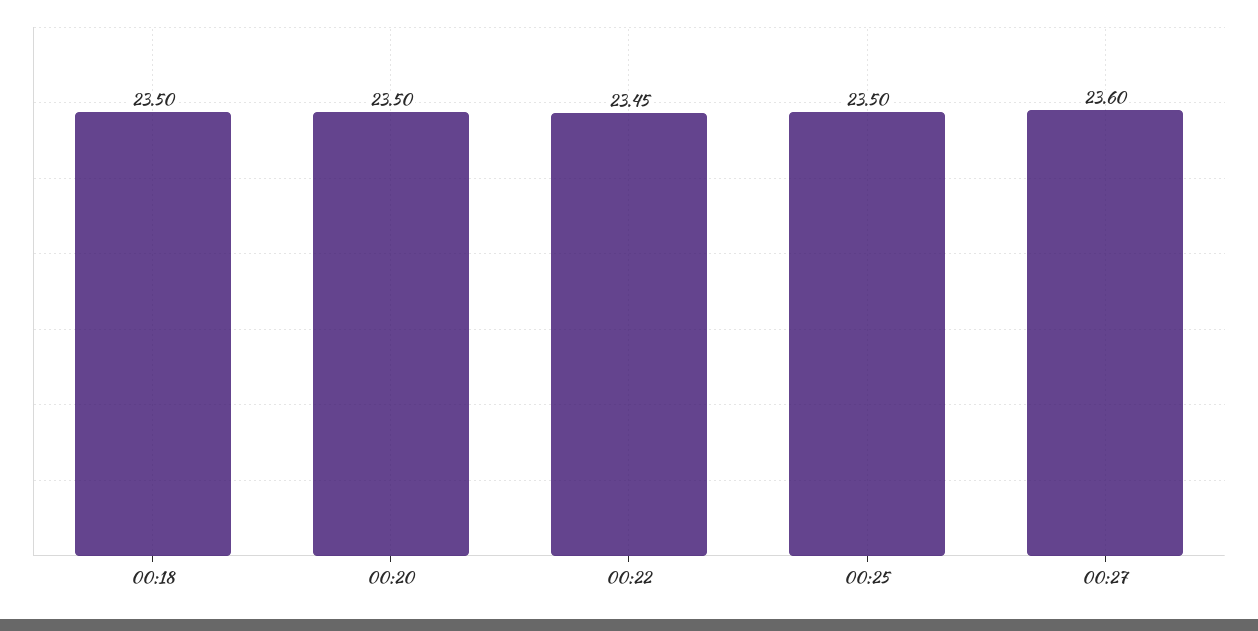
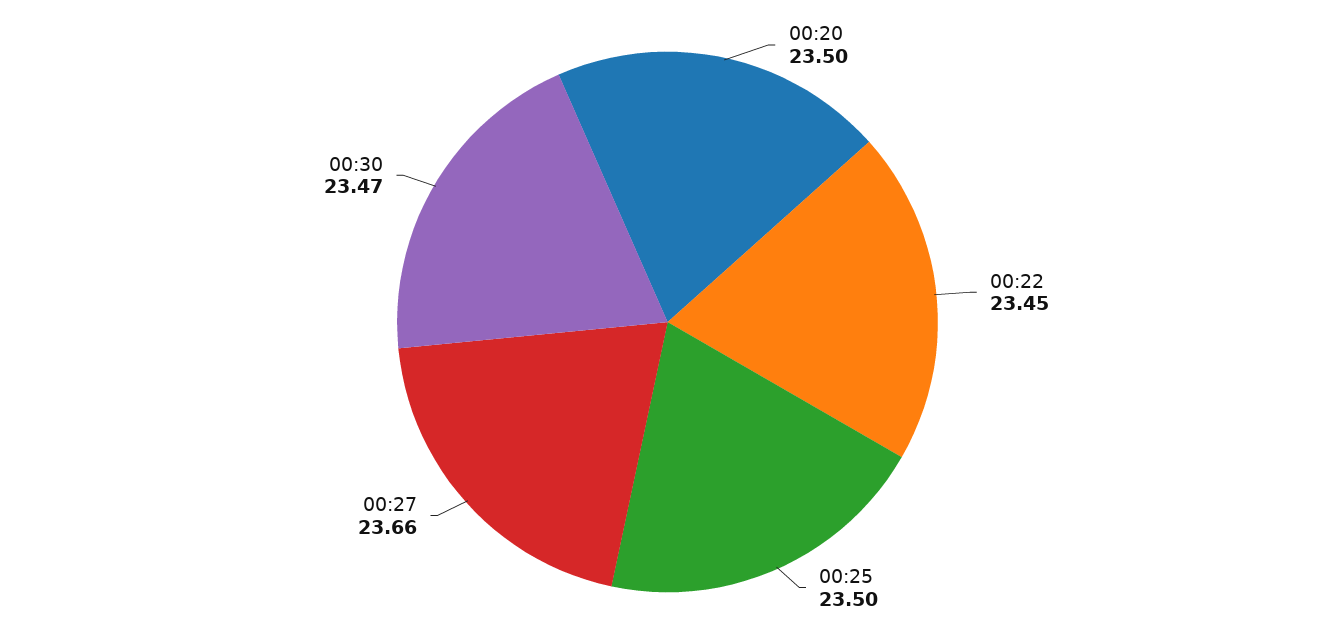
00:18: 23.5 -> none
00:27: 23.6 -> 23.66
00:30: none -> 23.47

